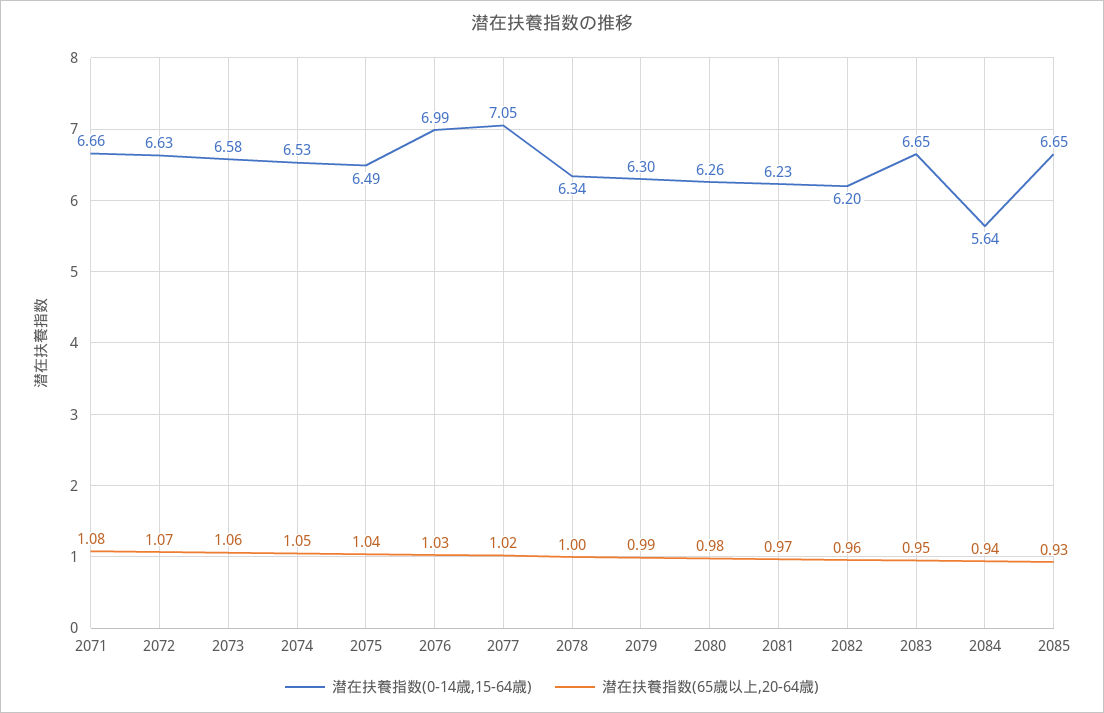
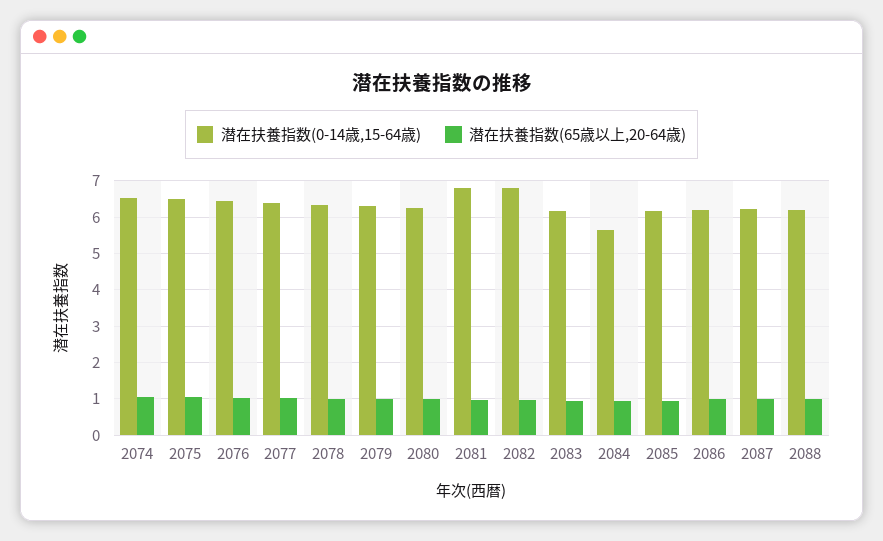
潜在扶養指数(0-14歳,15-64歳), 2071: 6.66 -> none
潜在扶養指数(65歳以上,20-64歳), 2071: 1.08 -> none
潜在扶養指数(0-14歳,15-64歳), 2072: 6.63 -> none
潜在扶養指数(65歳以上,20-64歳), 2072: 1.07 -> none
潜在扶養指数(0-14歳,15-64歳), 2073: 6.58 -> none
潜在扶養指数(65歳以上,20-64歳), 2073: 1.06 -> none
潜在扶養指数(0-14歳,15-64歳), 2076: 6.99 -> 6.4
潜在扶養指数(0-14歳,15-64歳), 2077: 7.05 -> 6.4
潜在扶養指数(0-14歳,15-64歳), 2081: 6.23 -> 6.8
潜在扶養指数(0-14歳,15-64歳), 2082: 6.2 -> 6.8
潜在扶養指数(0-14歳,15-64歳), 2083: 6.65 -> 6.2
潜在扶養指数(0-14歳,15-64歳), 2085: 6.65 -> 6.2
潜在扶養指数(0-14歳,15-64歳), 2086: none -> 6.2
潜在扶養指数(65歳以上,20-64歳), 2086: none -> 1
潜在扶養指数(0-14歳,15-64歳), 2087: none -> 6.2
潜在扶養指数(65歳以上,20-64歳), 2087: none -> 1
潜在扶養指数(0-14歳,15-64歳), 2088: none -> 6.2
潜在扶養指数(65歳以上,20-64歳), 2088: none -> 1

